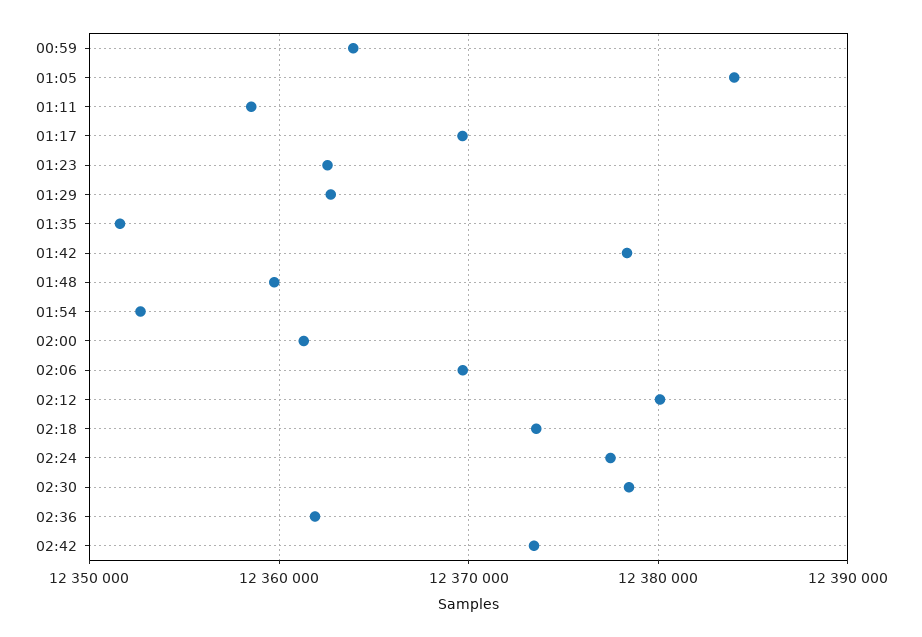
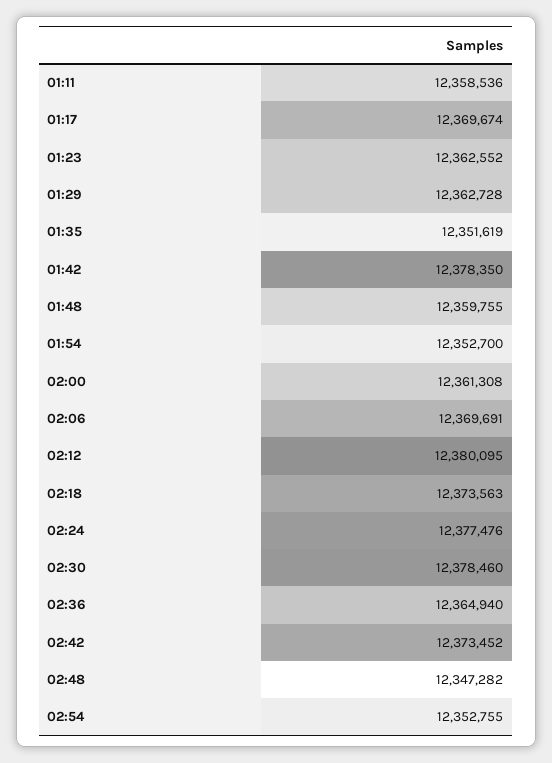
00:59: 12364000 -> none
01:05: 12384000 -> none
02:36: 12362000 -> 12364940
02:48: none -> 12347282
02:54: none -> 12352755

